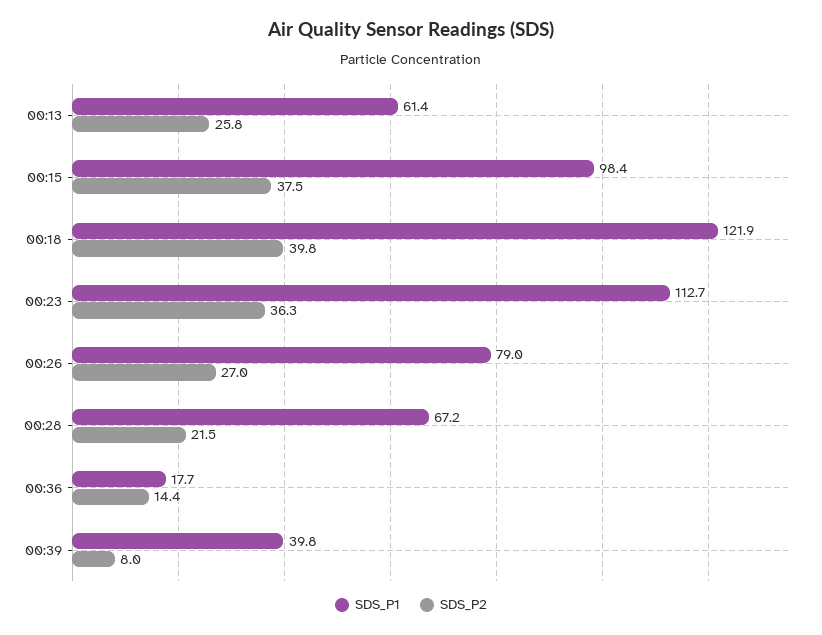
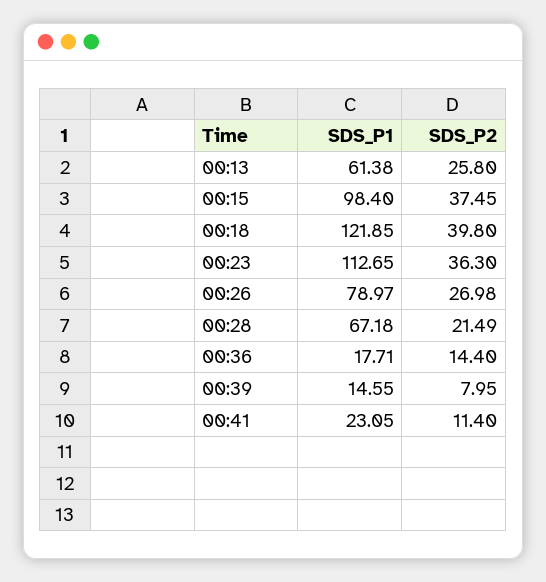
SDS_P1, 00:39: 39.8 -> 14.55
SDS_P1, 00:41: none -> 23.05
SDS_P2, 00:41: none -> 11.4

